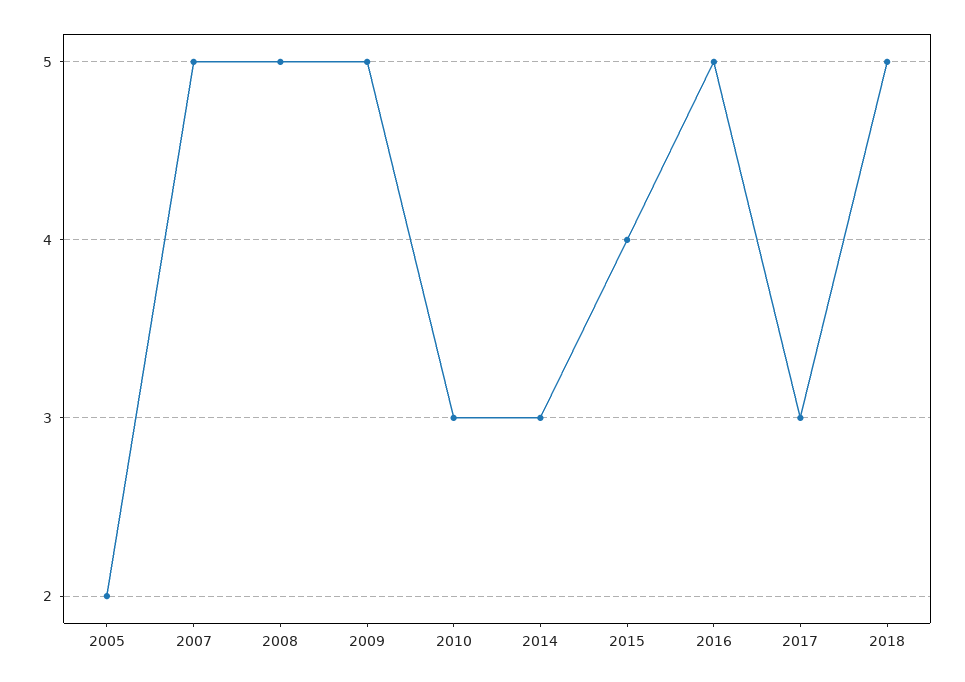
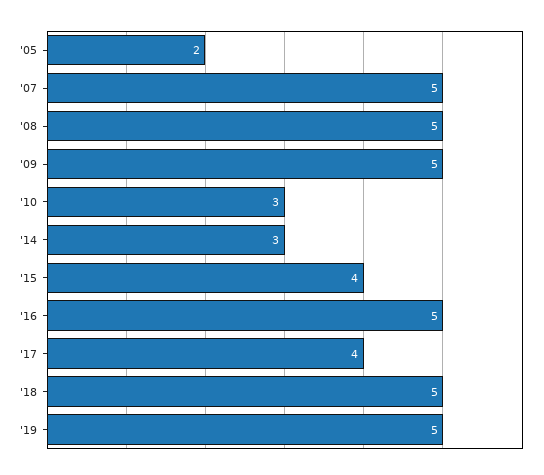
2017: 3 -> 4
'19: none -> 5

